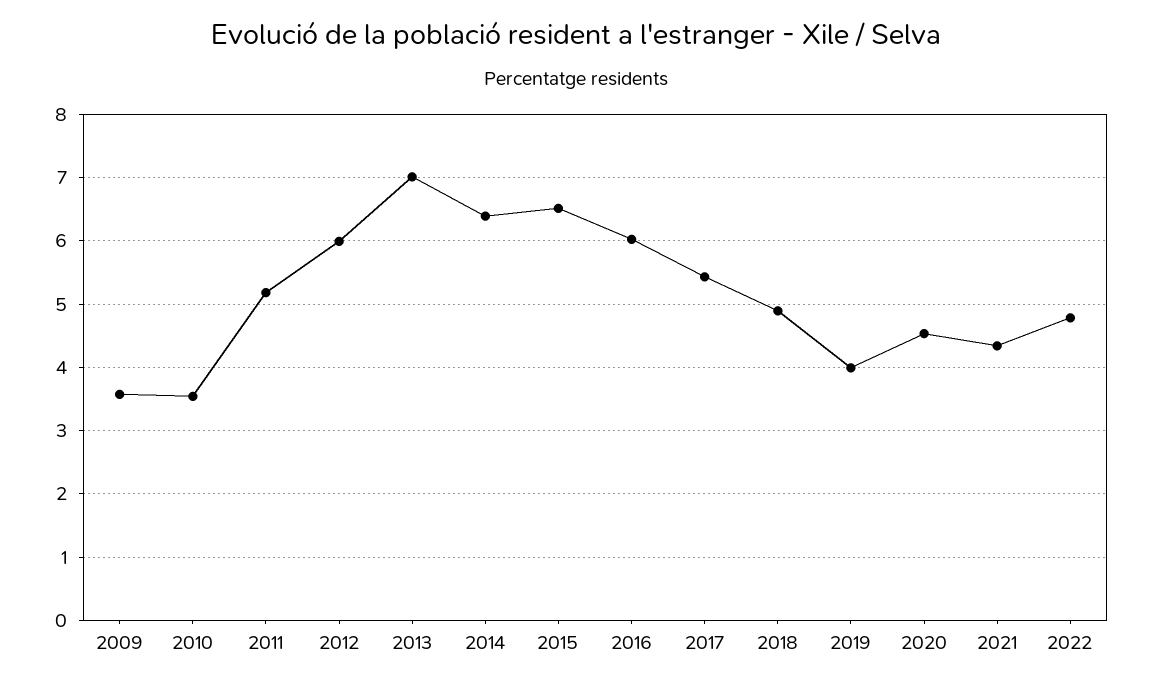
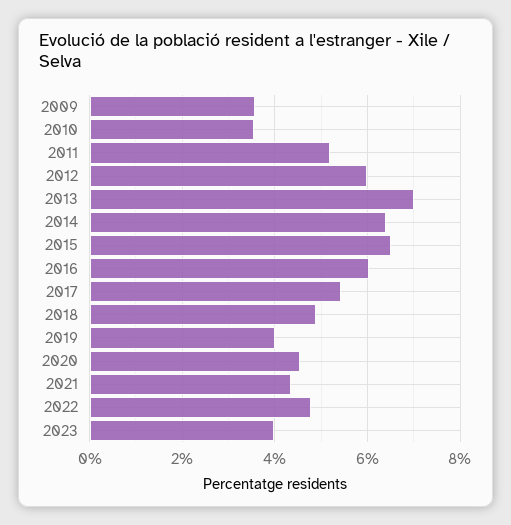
2023: none -> 4

